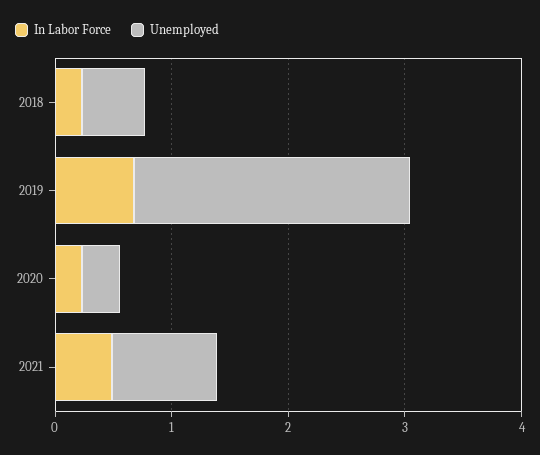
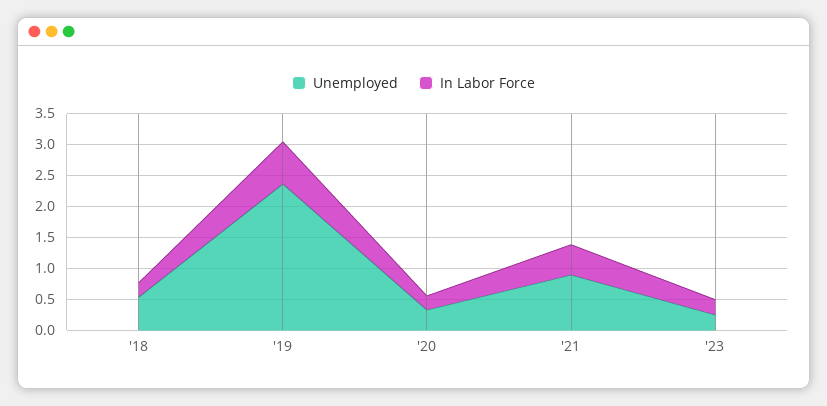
Unemployed, '23: none -> 0.25
In Labor Force, '23: none -> 0.25

